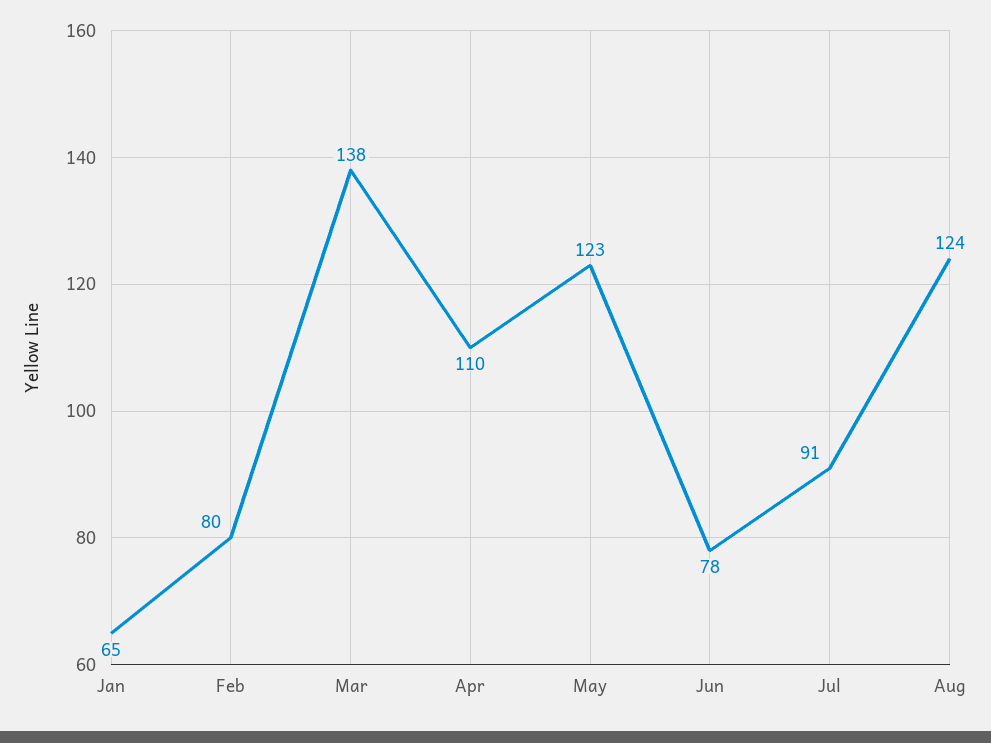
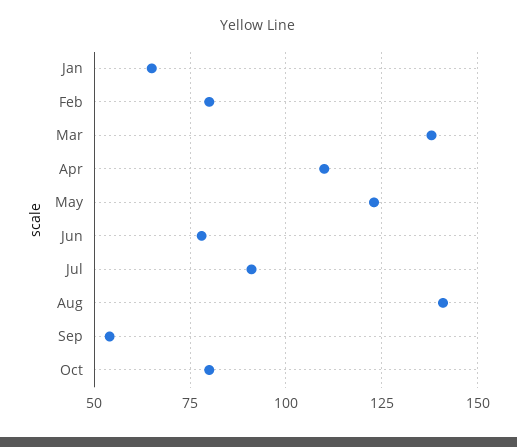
Aug: 124 -> 140
Sep: none -> 55
Oct: none -> 80

